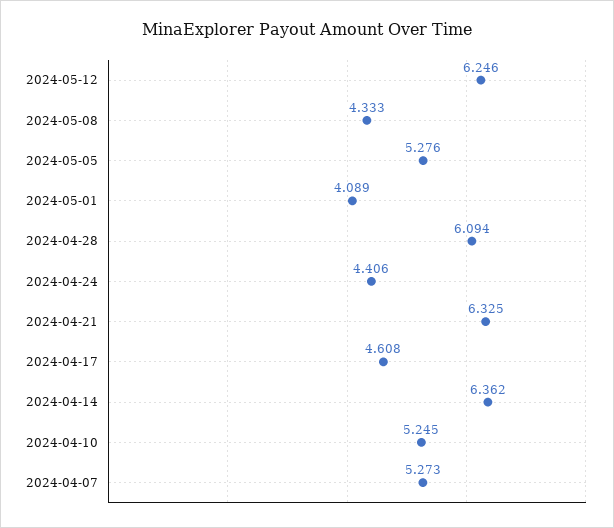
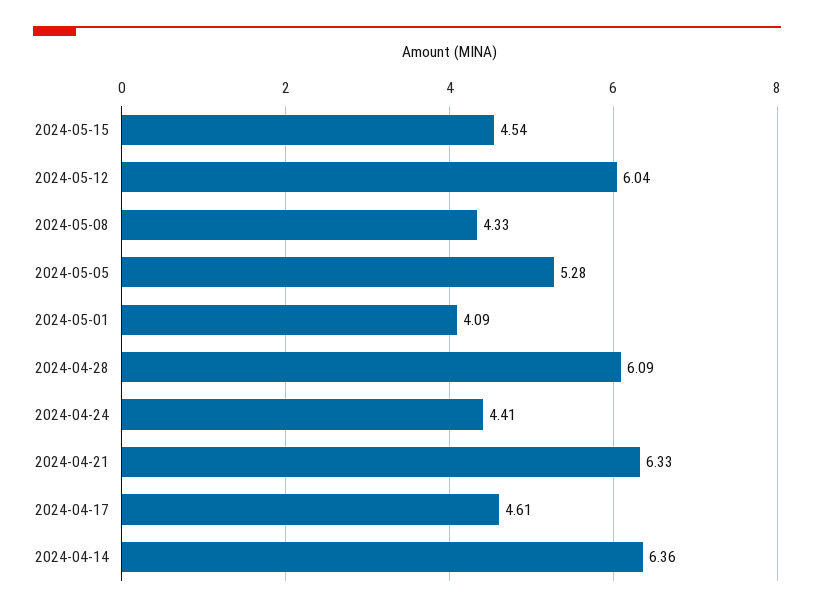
2024-05-12: 6.246 -> 6.04
2024-04-10: 5.245 -> none
2024-04-07: 5.273 -> none
2024-05-15: none -> 4.54

